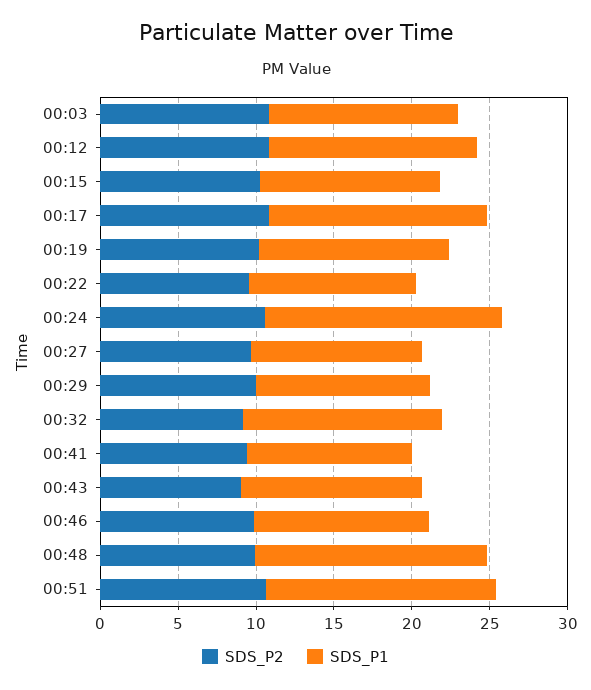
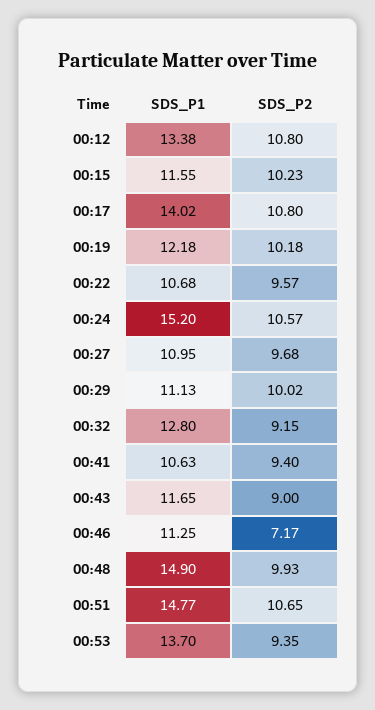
SDS_P2, 00:03: 11 -> none
SDS_P1, 00:03: 12 -> none
SDS_P2, 00:46: 10 -> 7.17
SDS_P1, 00:53: none -> 13.7
SDS_P2, 00:53: none -> 9.35

